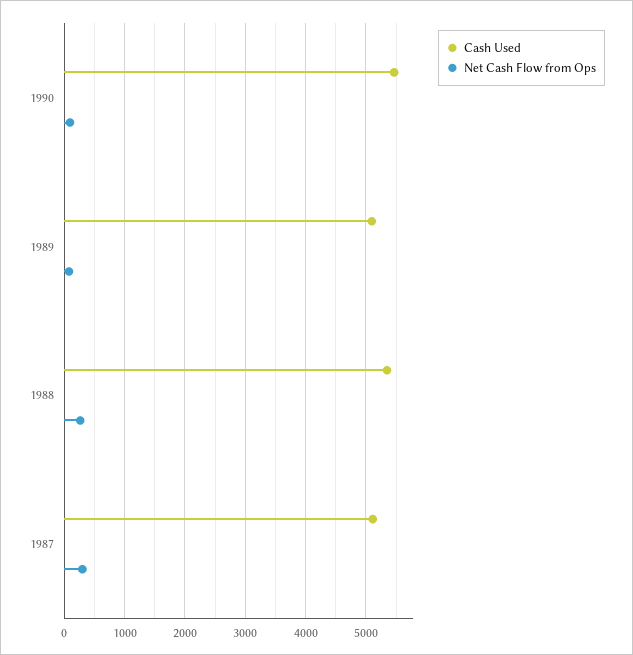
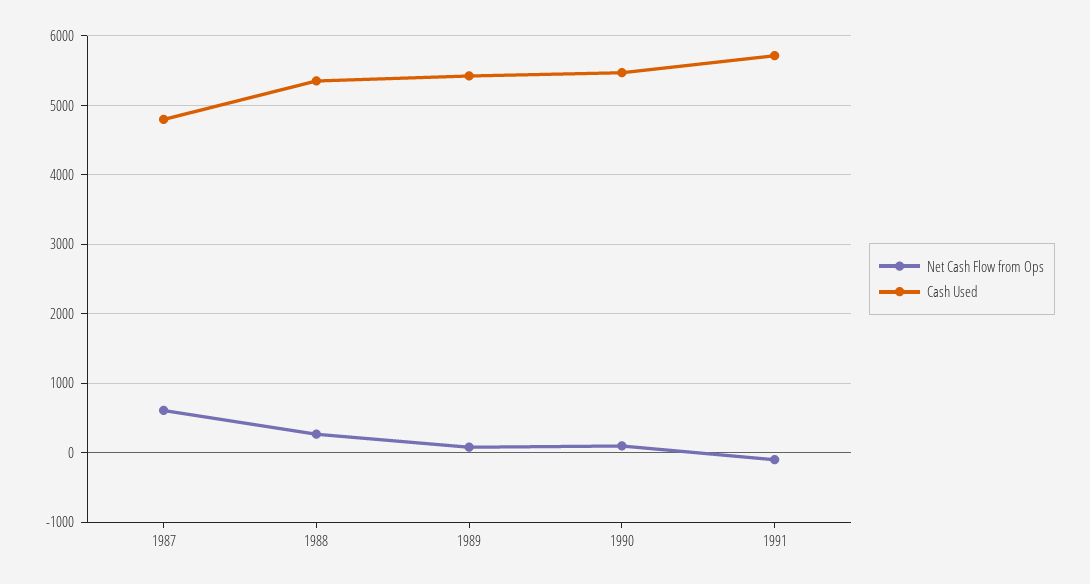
Cash Used, 1989: 5100 -> 5400
Cash Used, 1987: 5100 -> 4800
Net Cash Flow from Ops, 1987: 300 -> 600
Net Cash Flow from Ops, 1991: none -> -100
Cash Used, 1991: none -> 5700

